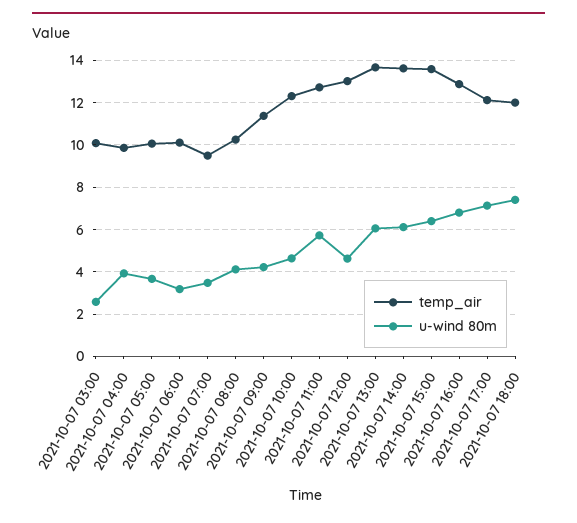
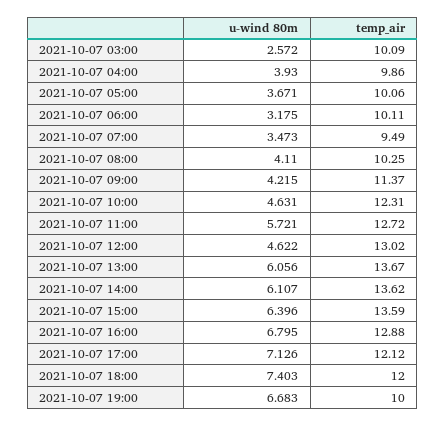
u-wind 80m, 2021-10-07 19:00: none -> 6.683
temp_air, 2021-10-07 19:00: none -> 10

